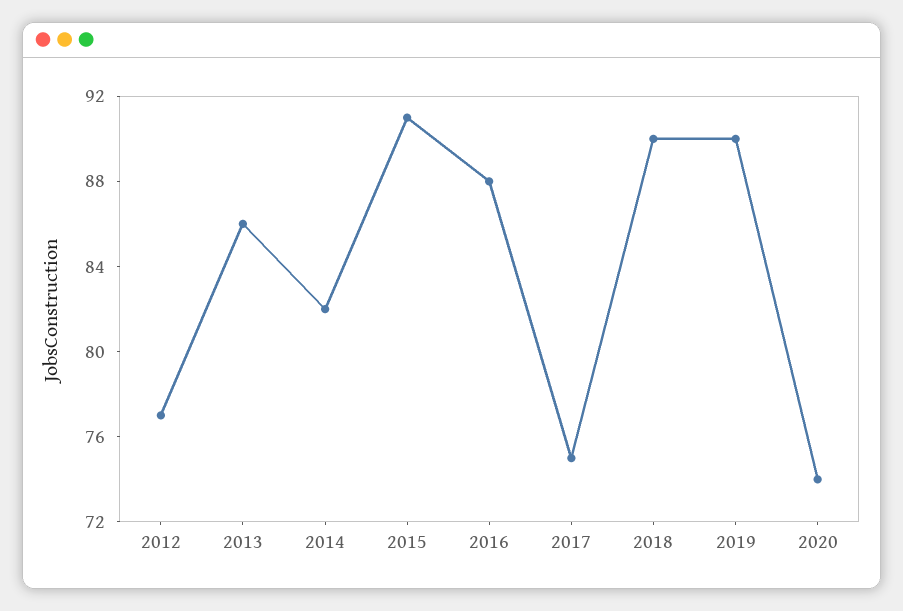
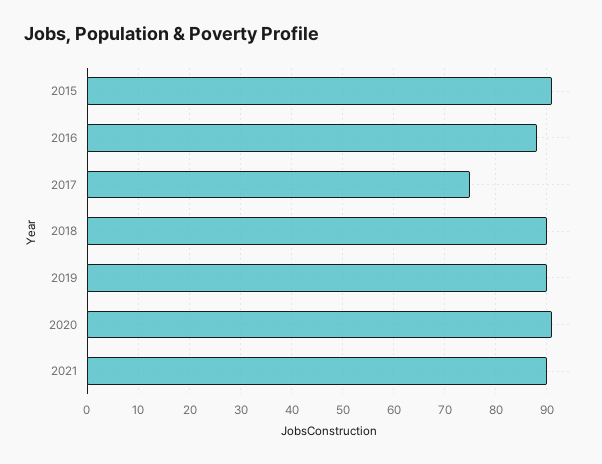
2012: 77 -> none
2013: 86 -> none
2014: 82 -> none
2020: 74 -> 90
2021: none -> 90

